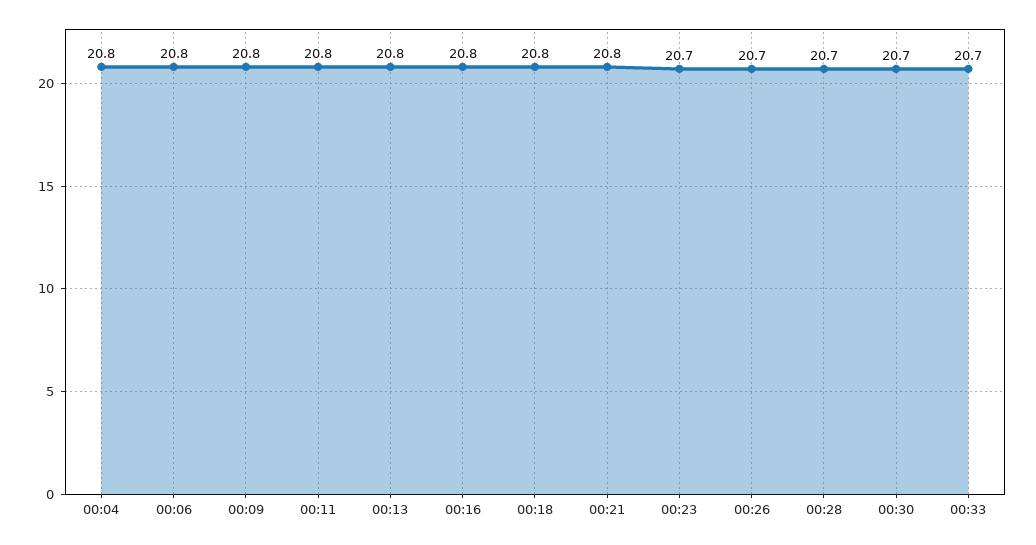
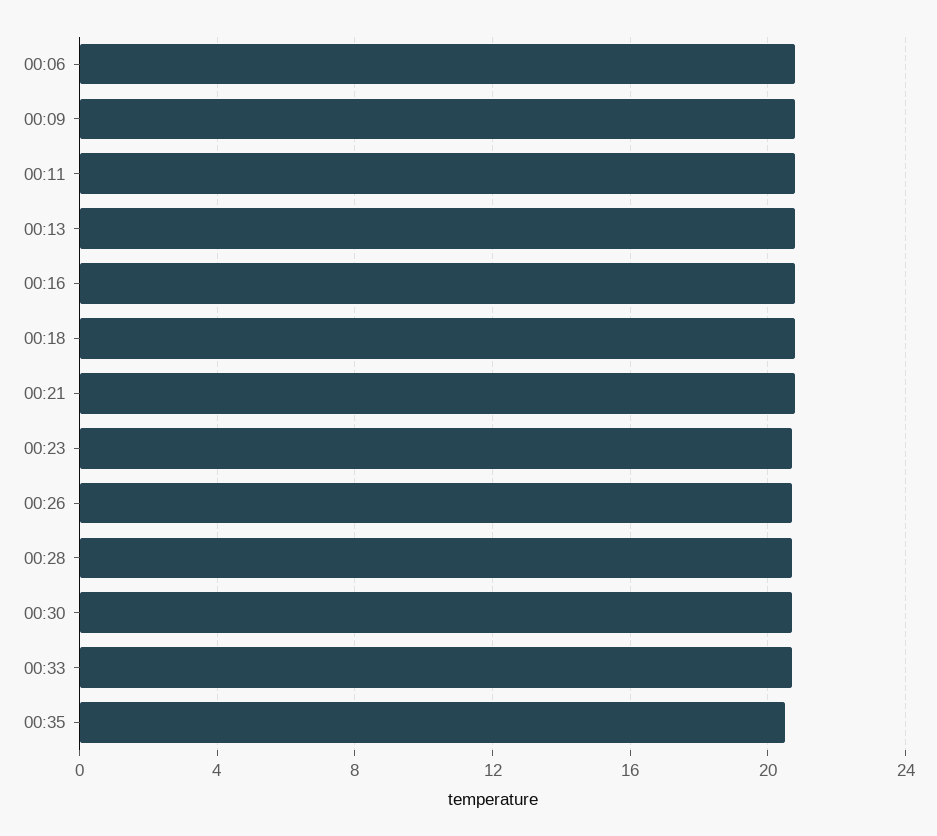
00:04: 20.8 -> none
00:35: none -> 20.5

